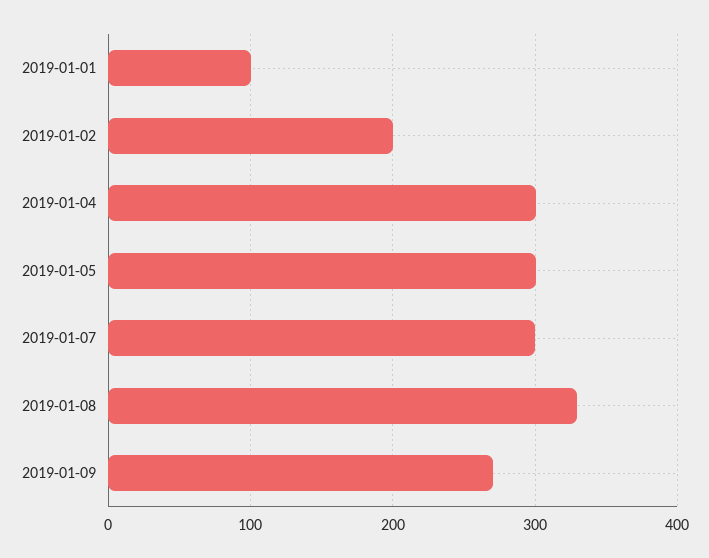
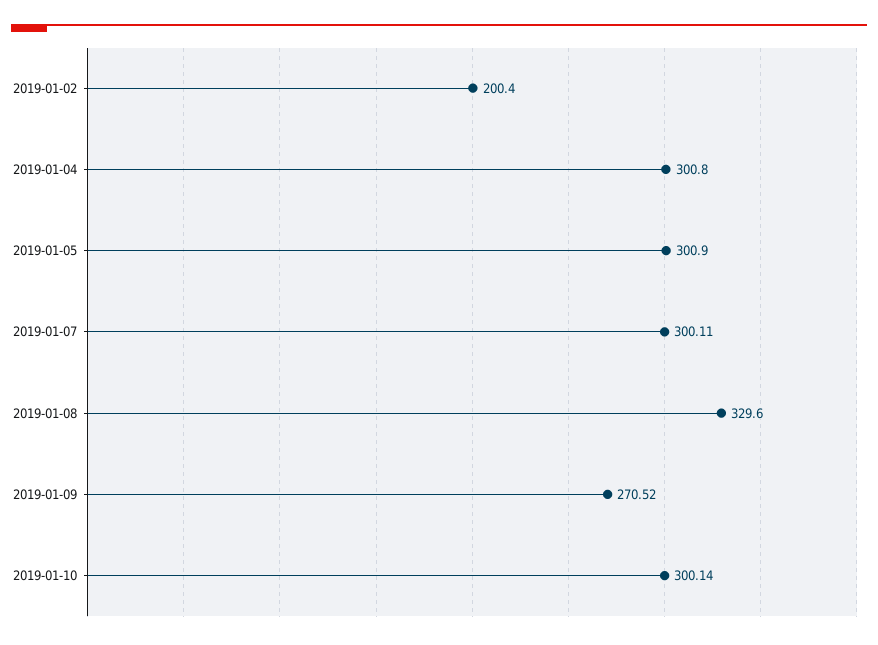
2019-01-01: 100 -> none
2019-01-10: none -> 300.14

